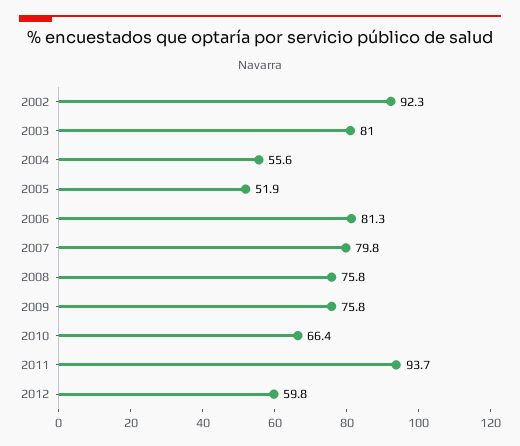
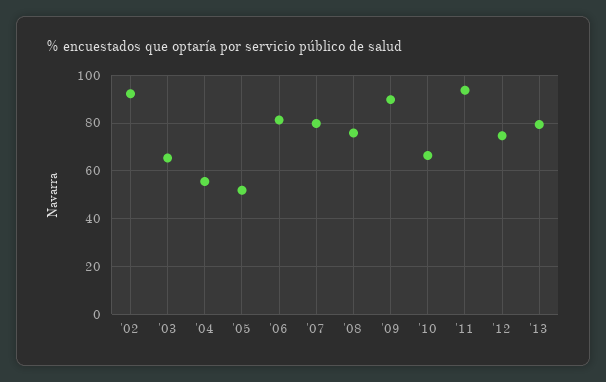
2003: 81 -> 65
2009: 75.8 -> 90
2012: 59.8 -> 75
'13: none -> 80

